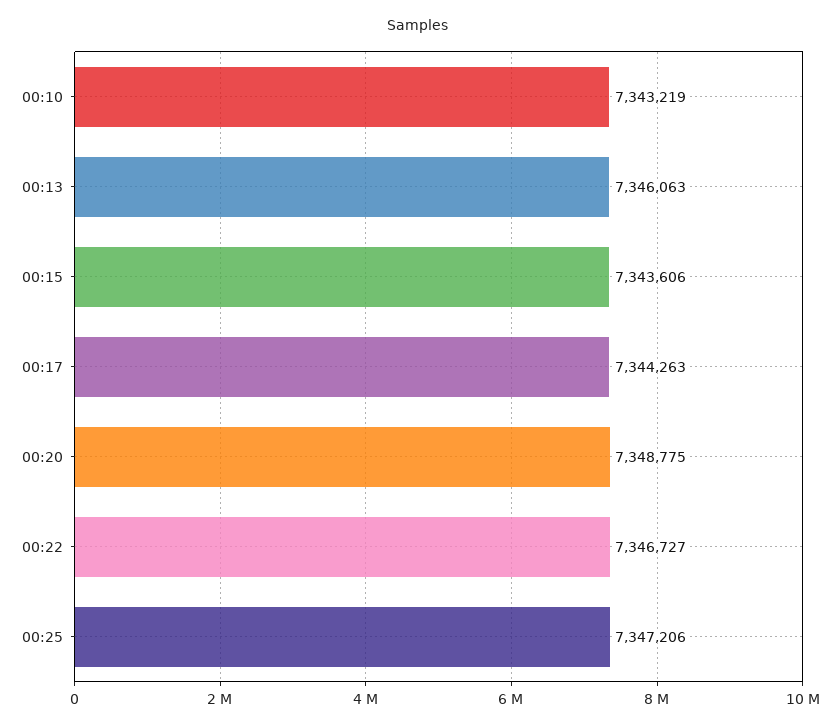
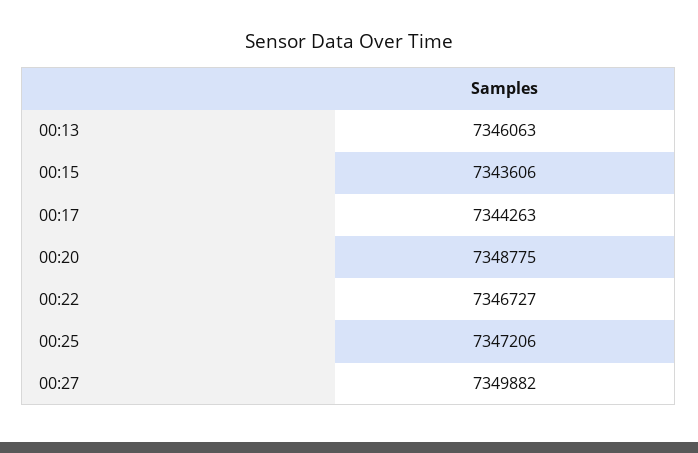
00:10: 7343219 -> none
00:27: none -> 7349882

